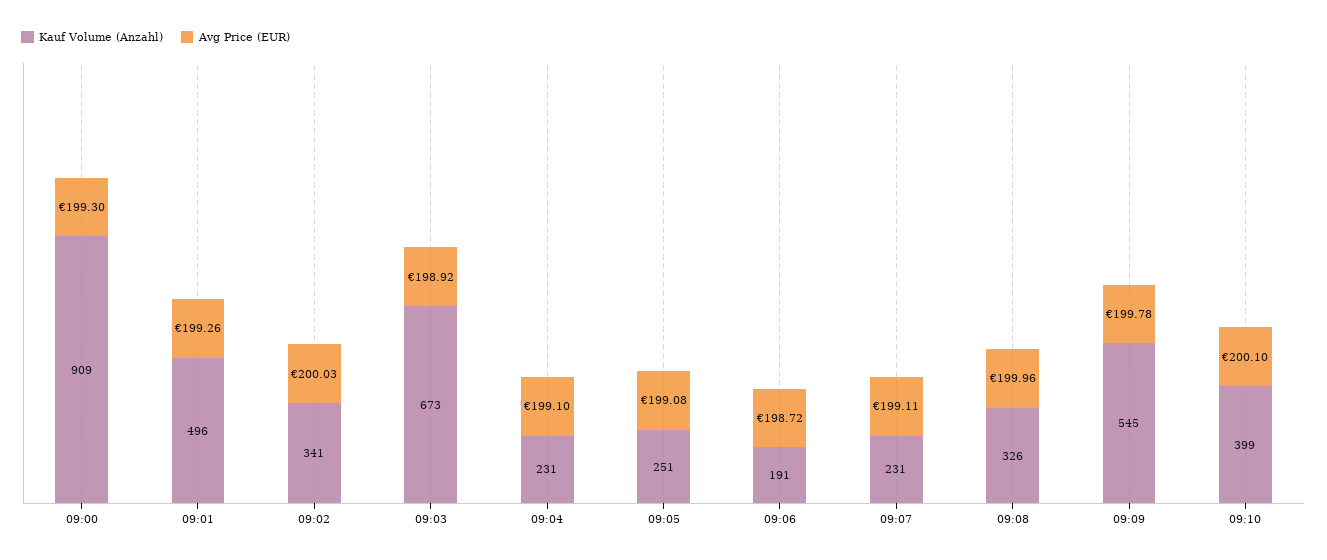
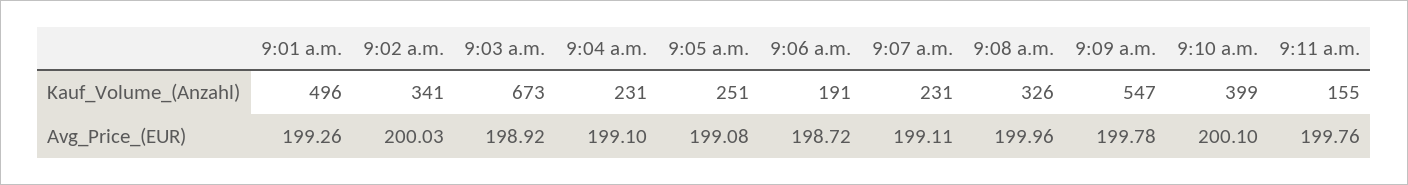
Kauf Volume (Anzahl), 09:00: 909 -> none
Avg Price (EUR), 09:00: 199.3 -> none
Kauf Volume (Anzahl), 09:09: 545 -> 547
Kauf Volume (Anzahl), 9:11 a.m.: none -> 155
Avg Price (EUR), 9:11 a.m.: none -> 199.76

